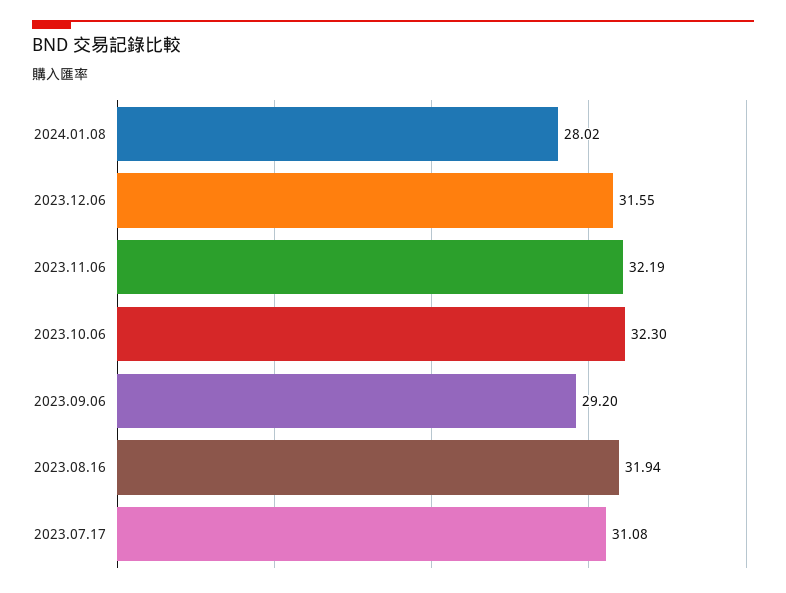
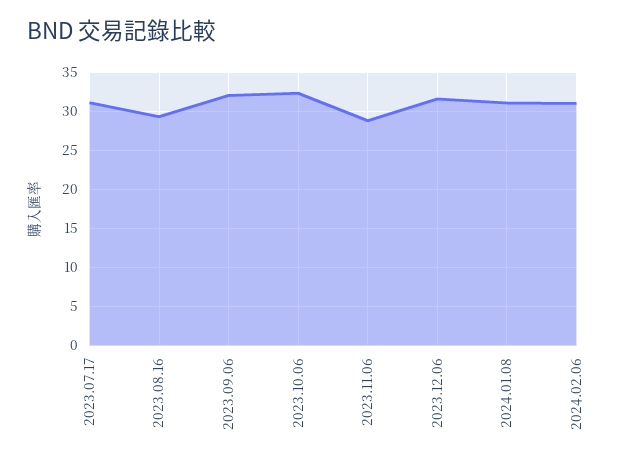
2024.01.08: 28.02 -> 31
2023.11.06: 32.19 -> 29
2023.09.06: 29.2 -> 32
2023.08.16: 31.94 -> 29
2024.02.06: none -> 31

